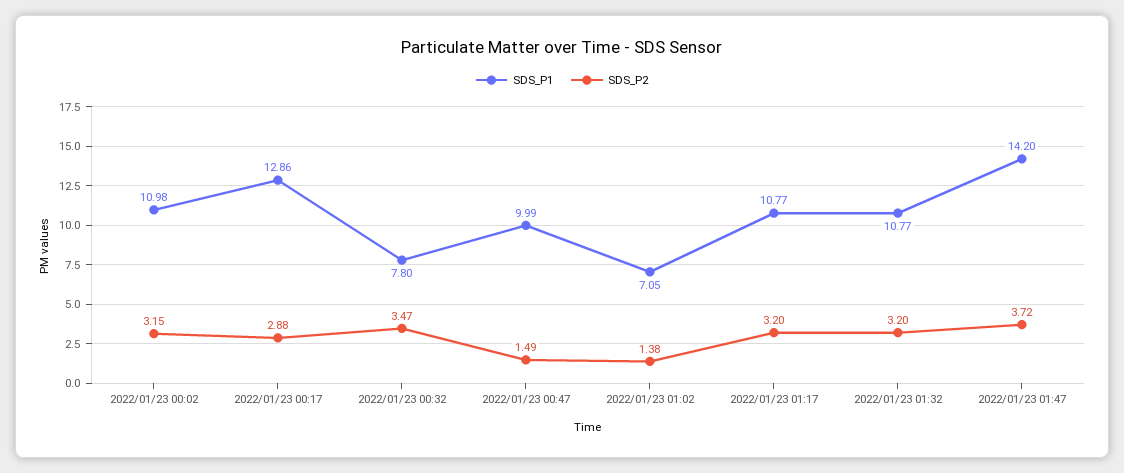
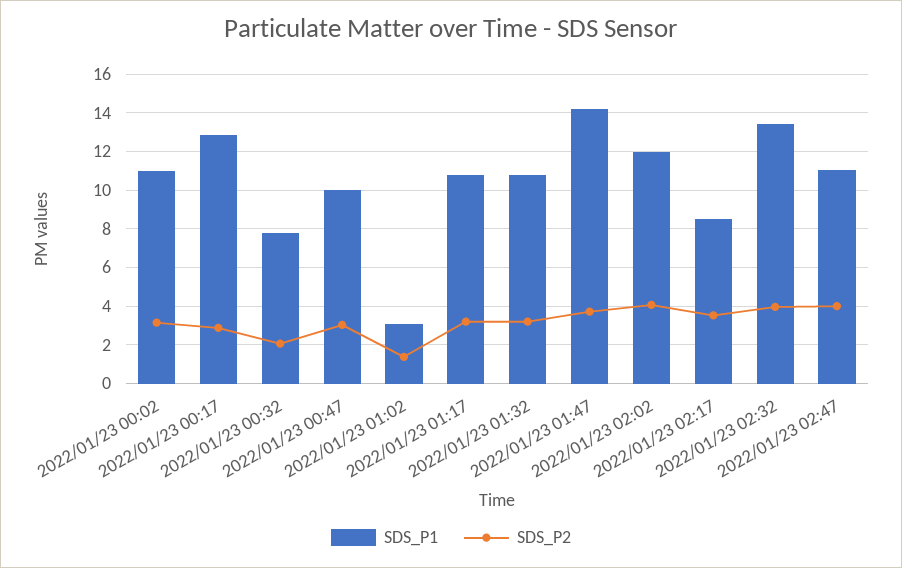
SDS_P2, 2022/01/23 00:32: 3.47 -> 2
SDS_P2, 2022/01/23 00:47: 1.49 -> 3
SDS_P1, 2022/01/23 01:02: 7.05 -> 3
SDS_P1, 2022/01/23 02:02: none -> 12
SDS_P2, 2022/01/23 02:02: none -> 4
SDS_P1, 2022/01/23 02:17: none -> 8.5
SDS_P2, 2022/01/23 02:17: none -> 3.5
SDS_P1, 2022/01/23 02:32: none -> 13.5
SDS_P2, 2022/01/23 02:32: none -> 4
SDS_P1, 2022/01/23 02:47: none -> 11
SDS_P2, 2022/01/23 02:47: none -> 4

